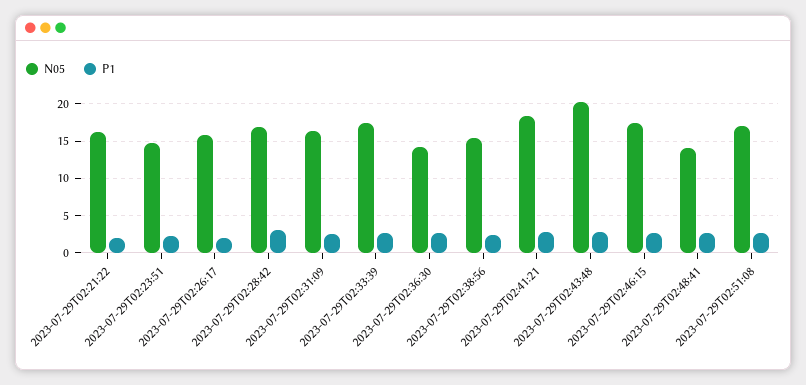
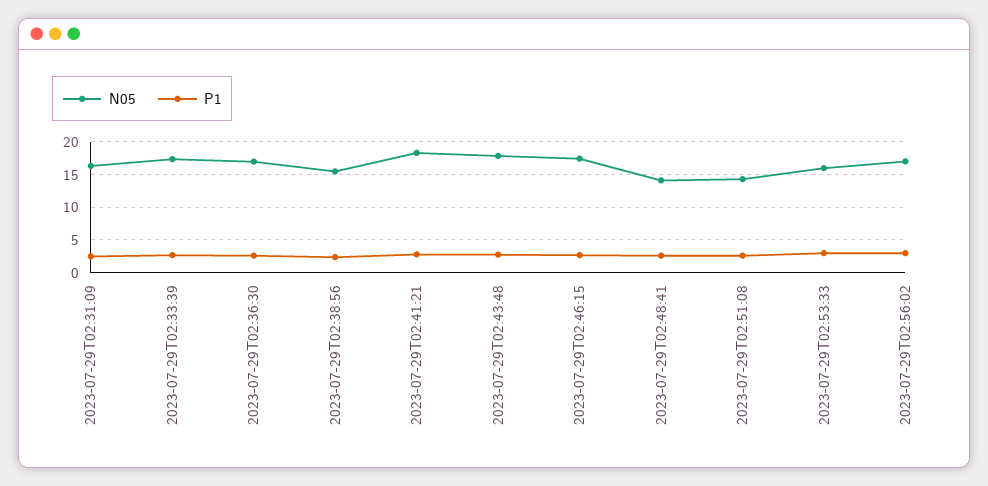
N05, 2023-07-29T02:21:22: 16 -> none
P1, 2023-07-29T02:21:22: 2 -> none
N05, 2023-07-29T02:23:51: 15 -> none
P1, 2023-07-29T02:23:51: 2 -> none
N05, 2023-07-29T02:26:17: 16 -> none
P1, 2023-07-29T02:26:17: 2 -> none
N05, 2023-07-29T02:28:42: 17 -> none
P1, 2023-07-29T02:28:42: 3 -> none
N05, 2023-07-29T02:36:30: 14 -> 17
N05, 2023-07-29T02:43:48: 20 -> 18
N05, 2023-07-29T02:51:08: 17 -> 14
N05, 2023-07-29T02:53:33: none -> 16
P1, 2023-07-29T02:53:33: none -> 3
N05, 2023-07-29T02:56:02: none -> 17
P1, 2023-07-29T02:56:02: none -> 3

